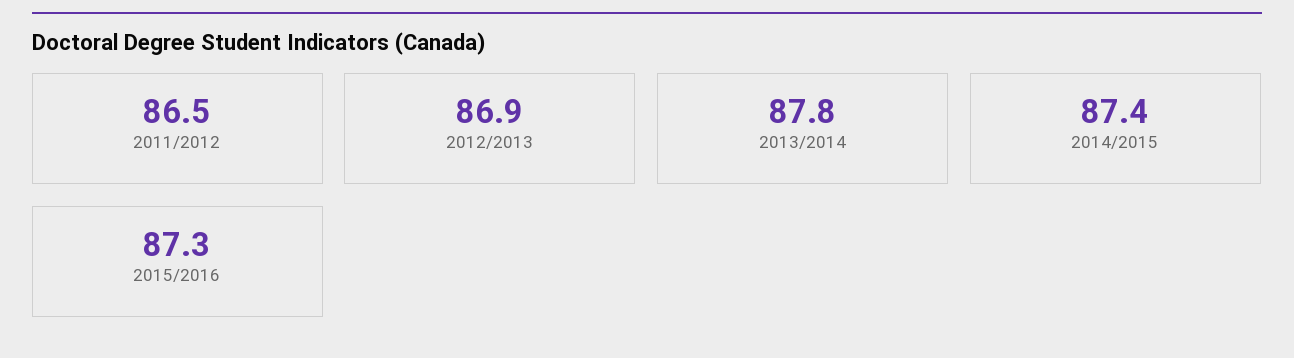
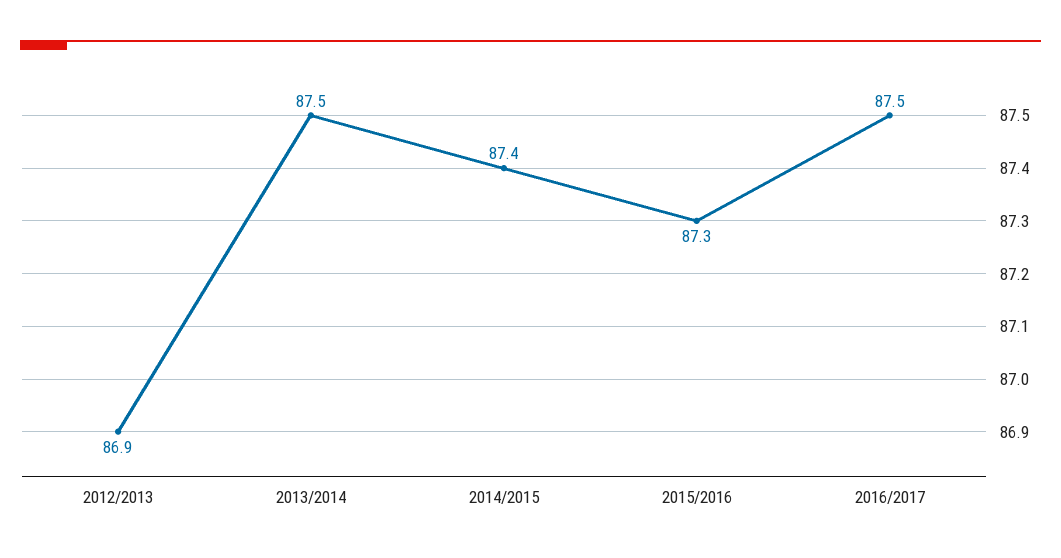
2011/2012: 86.5 -> none
2013/2014: 87.8 -> 87.5
2016/2017: none -> 87.5

